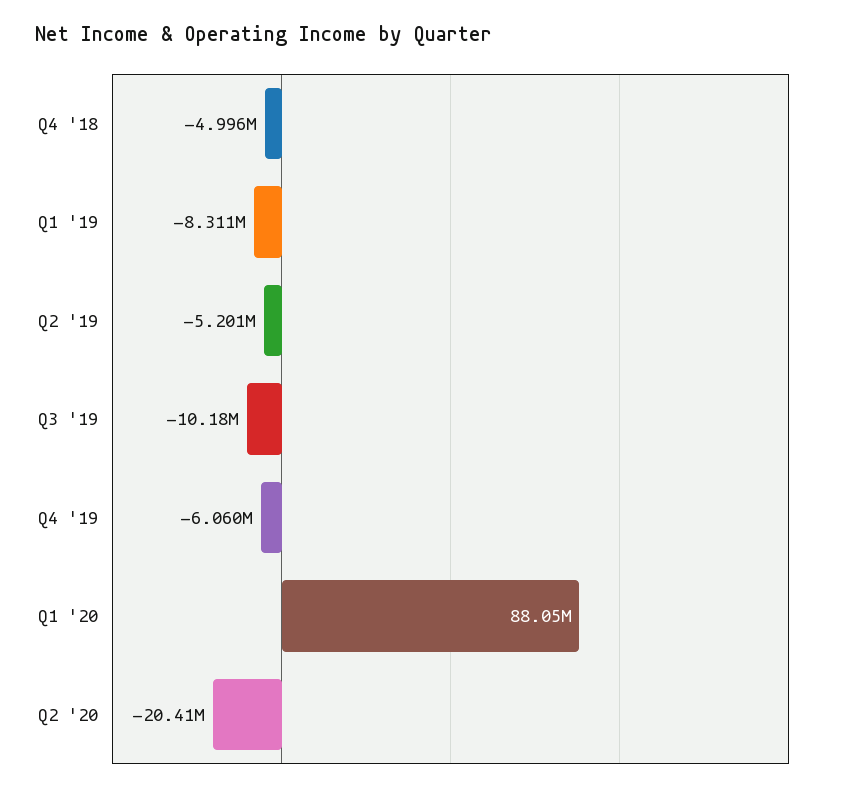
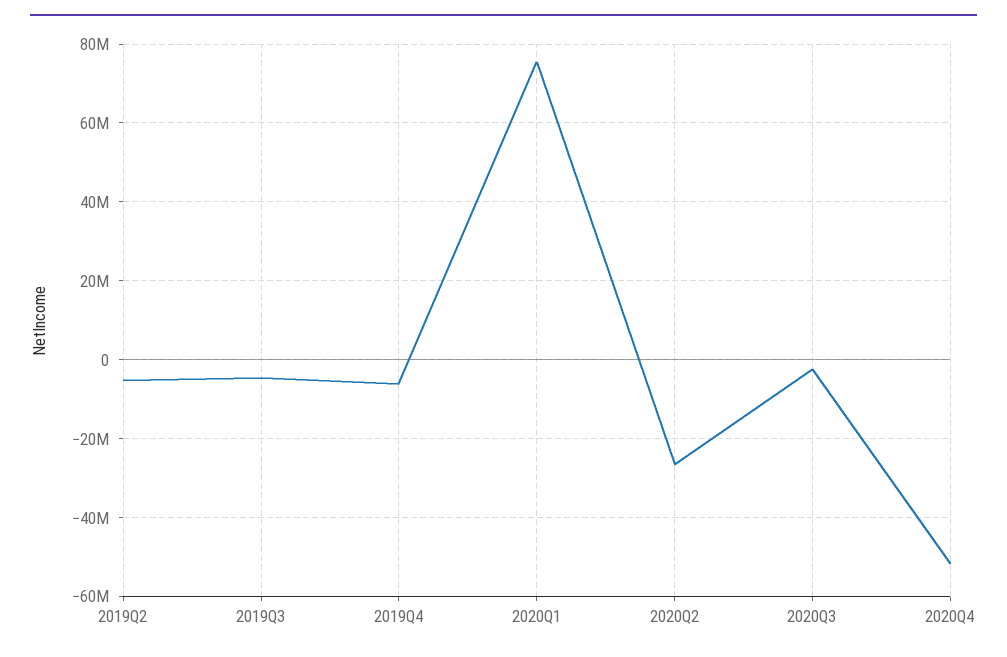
Q4 '18: -4996000 -> none
Q1 '19: -8311000 -> none
Q3 '19: -10180000 -> -4000000
Q1 '20: 88050000 -> 76000000
Q2 '20: -20410000 -> -26000000
2020Q3: none -> -2000000
2020Q4: none -> -52000000

